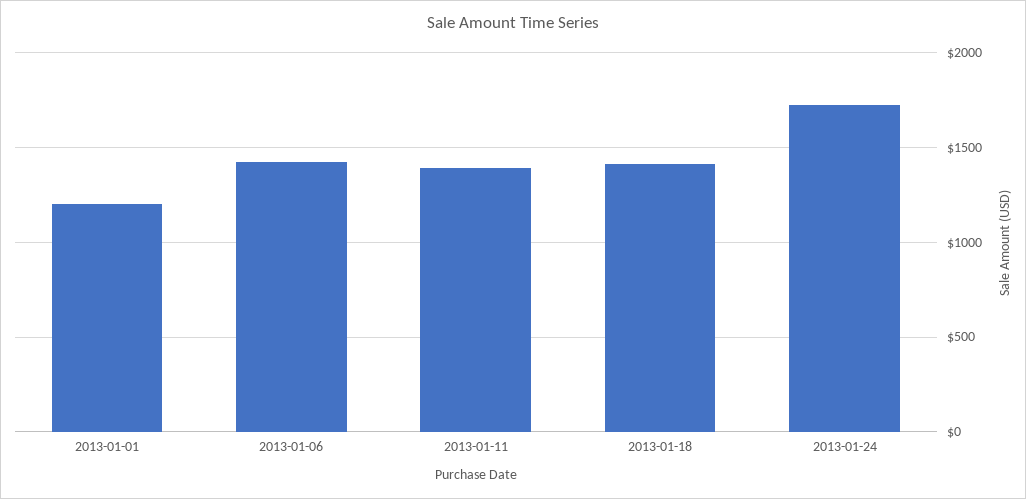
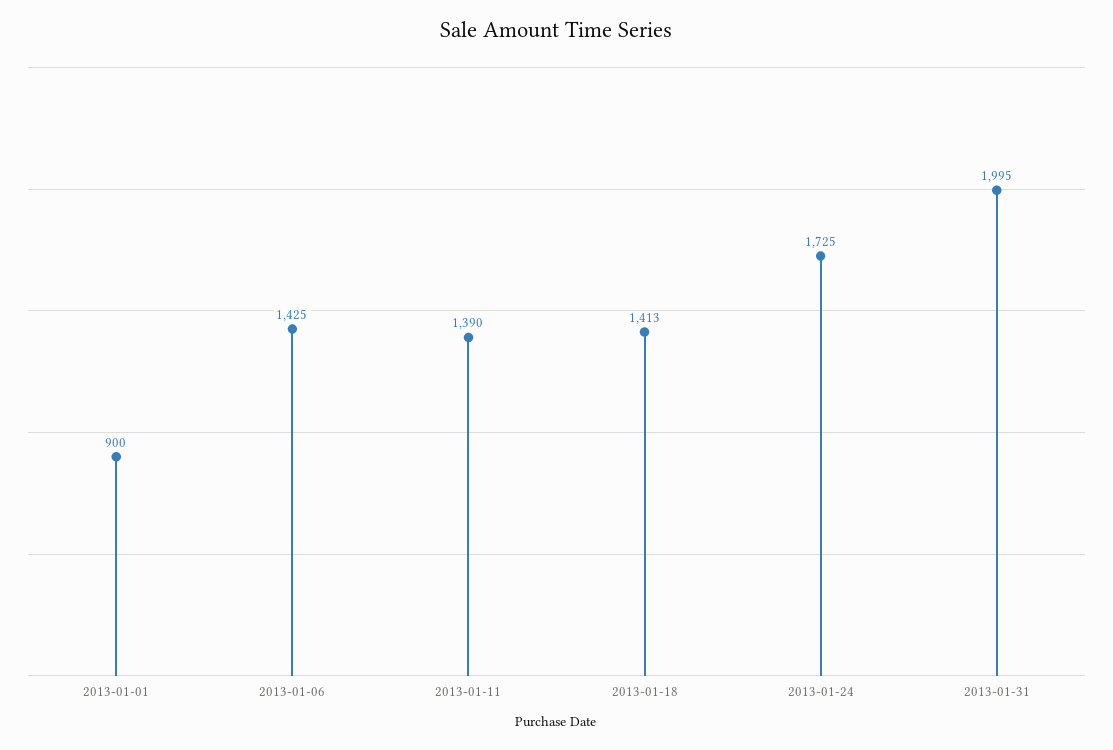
2013-01-01: 1200 -> 900
2013-01-31: none -> 1995

